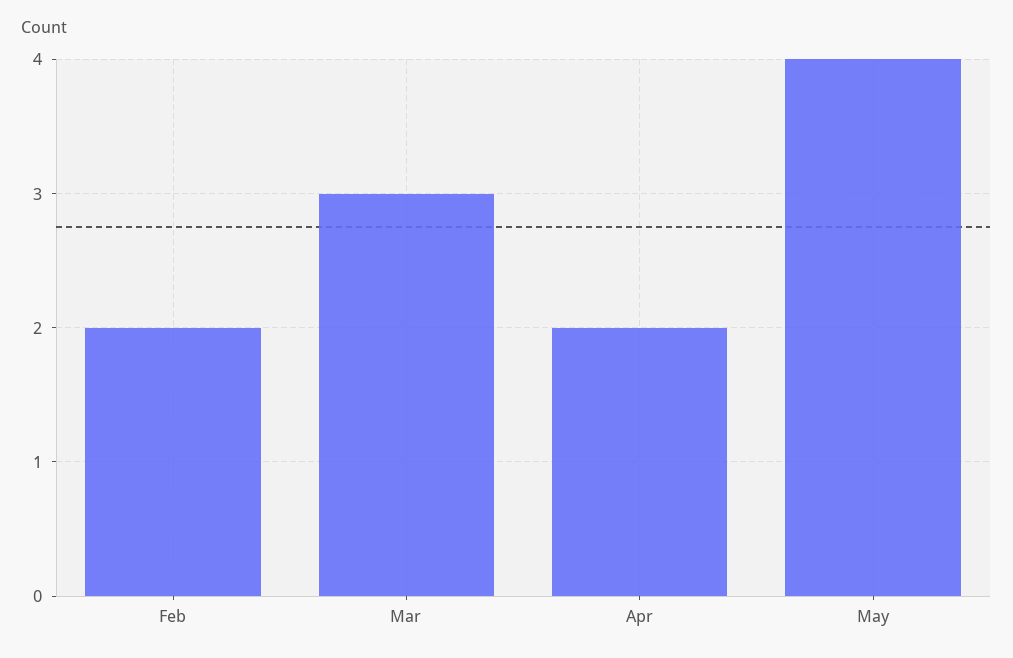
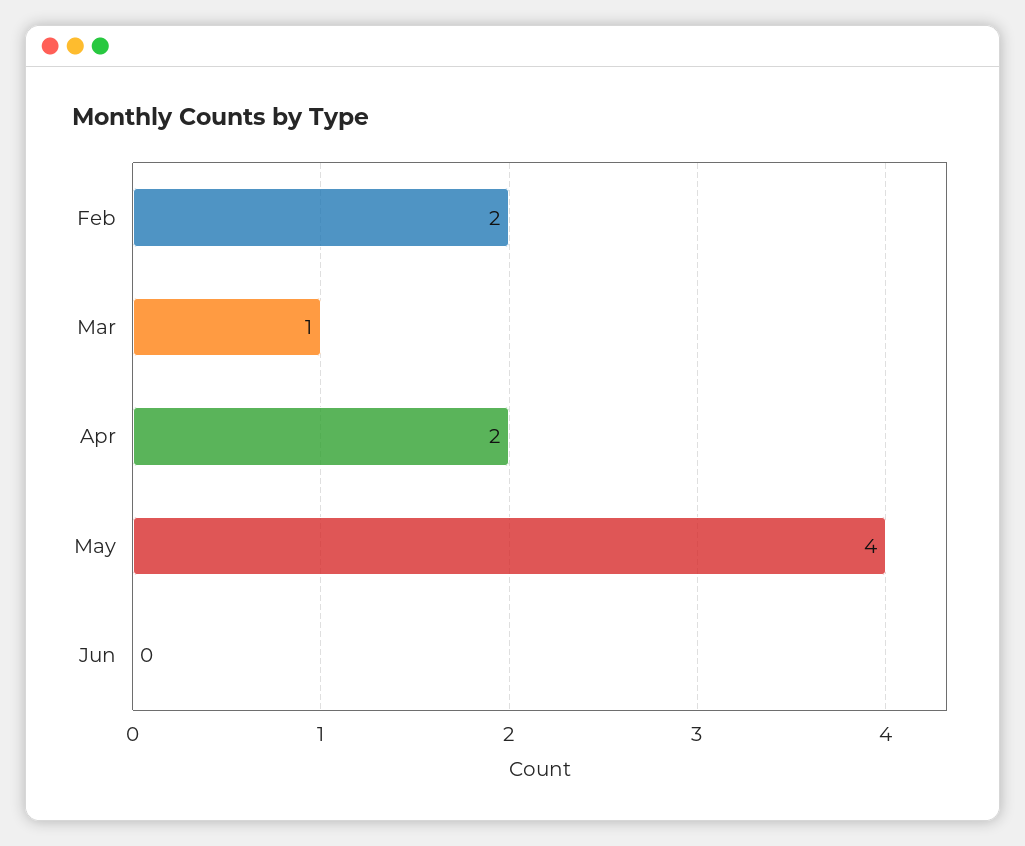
Mar: 3 -> 1
Jun: none -> 0

